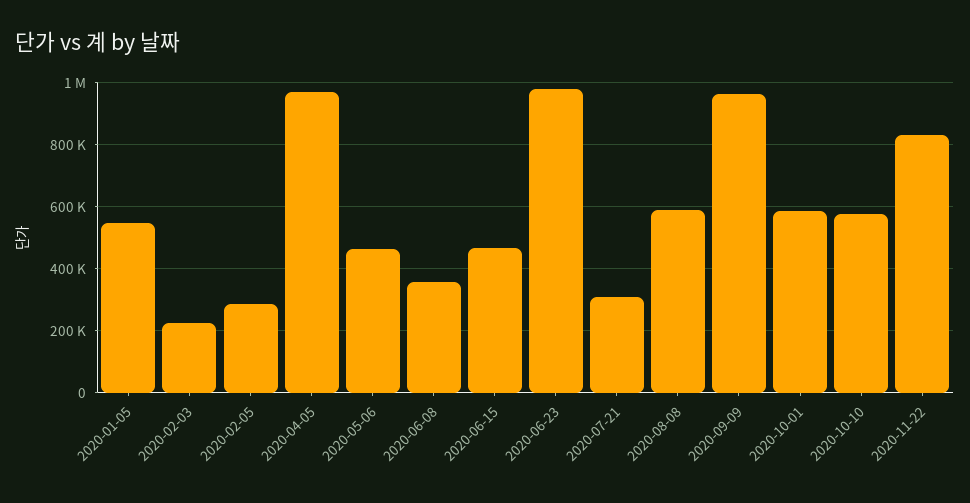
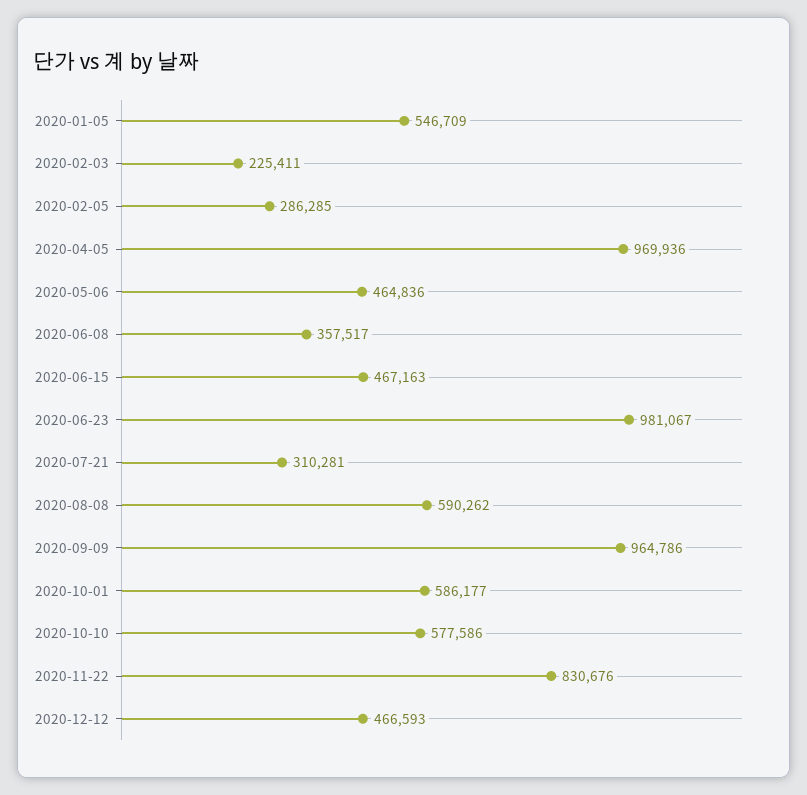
2020-12-12: none -> 466593

